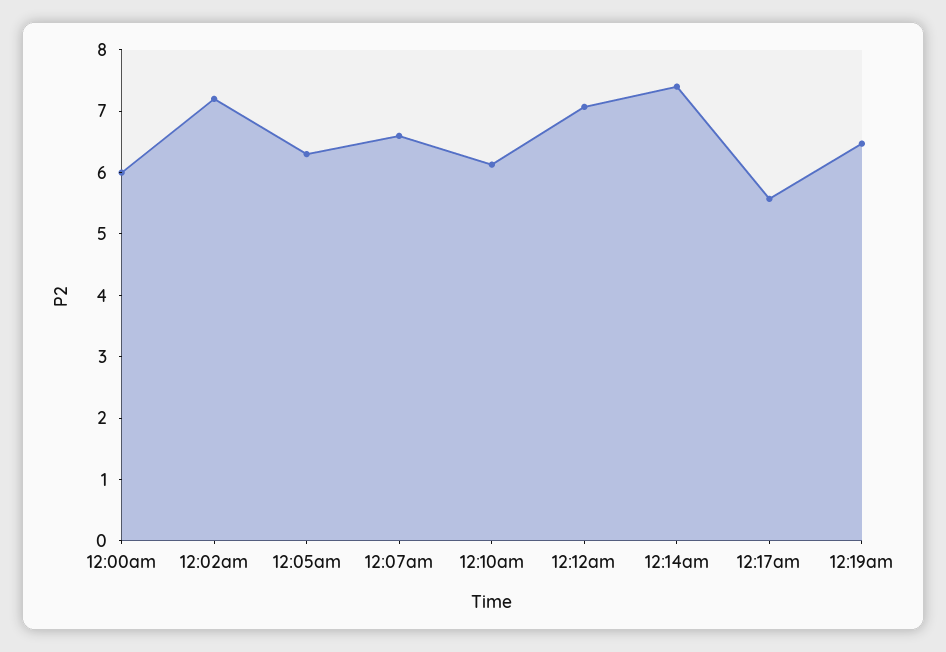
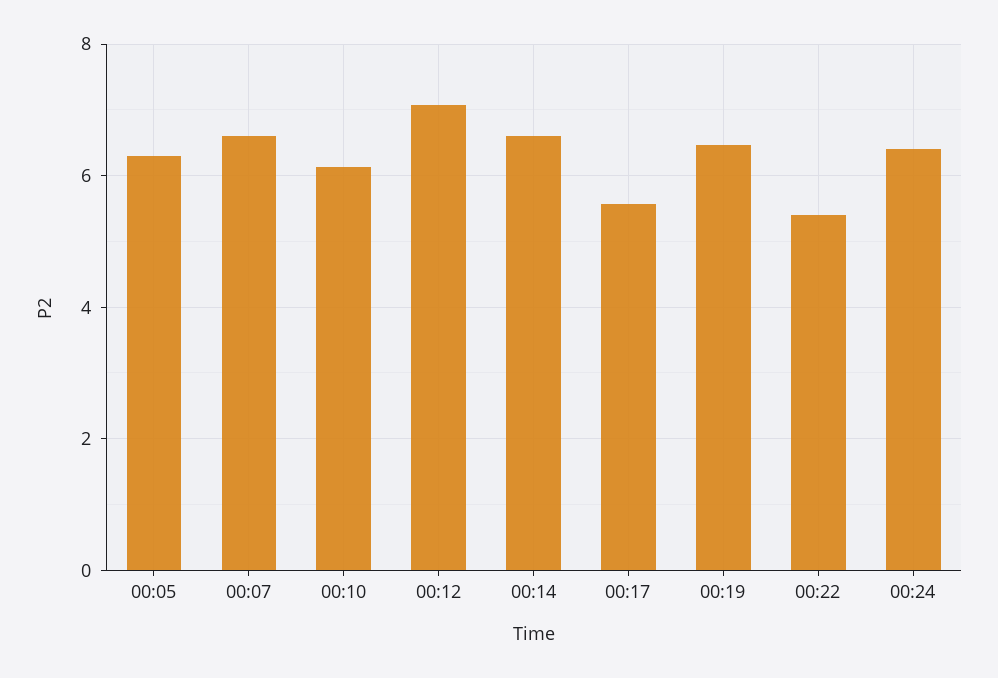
12:00am: 6 -> none
12:02am: 7.2 -> none
12:14am: 7.4 -> 6.6
00:22: none -> 5.4
00:24: none -> 6.4

